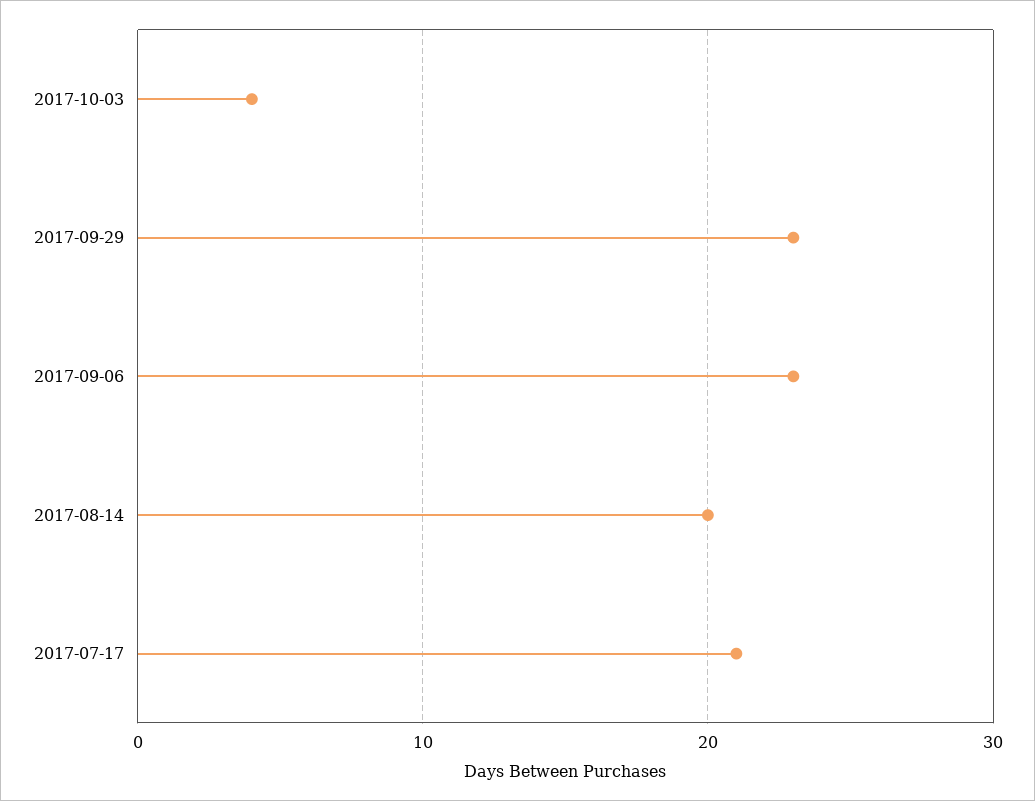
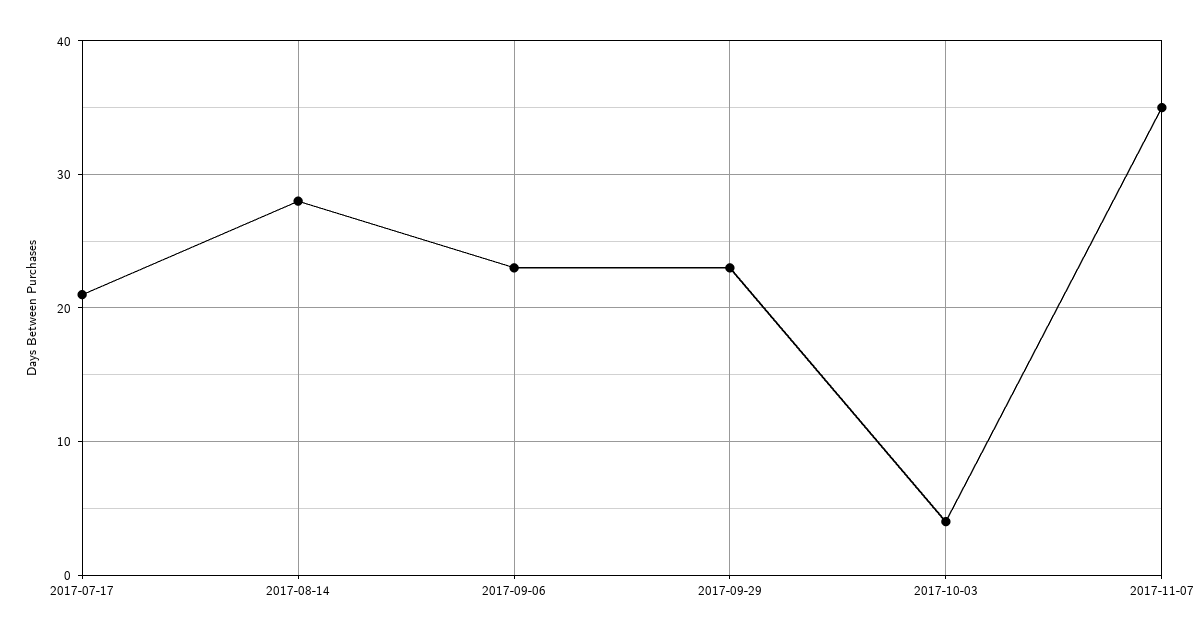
2017-08-14: 20 -> 28
2017-11-07: none -> 35

